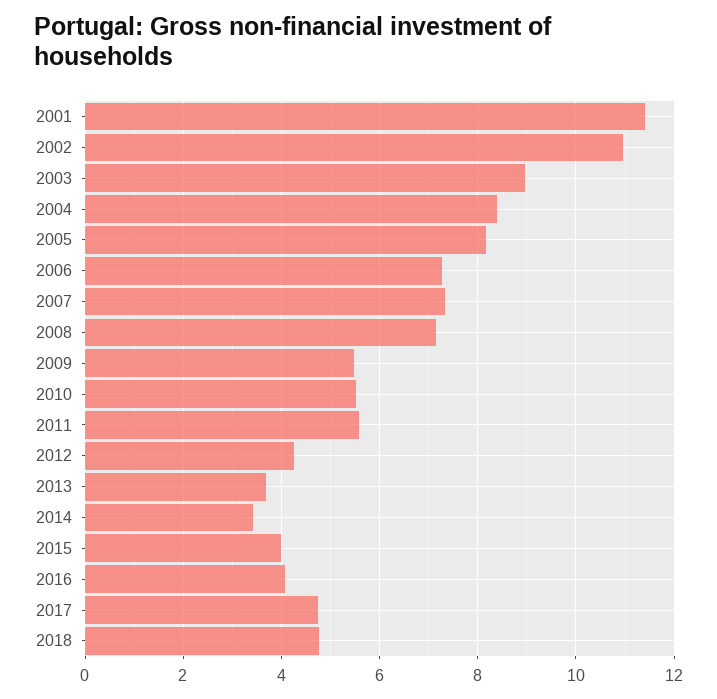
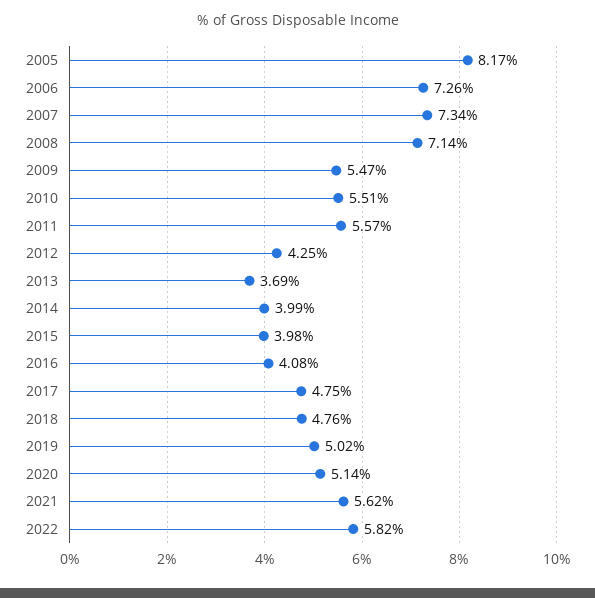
2001: 11.4 -> none
2002: 11 -> none
2003: 9 -> none
2004: 8.4 -> none
2014: 3.4 -> 3.99
2019: none -> 5.02
2020: none -> 5.14
2021: none -> 5.62
2022: none -> 5.82

